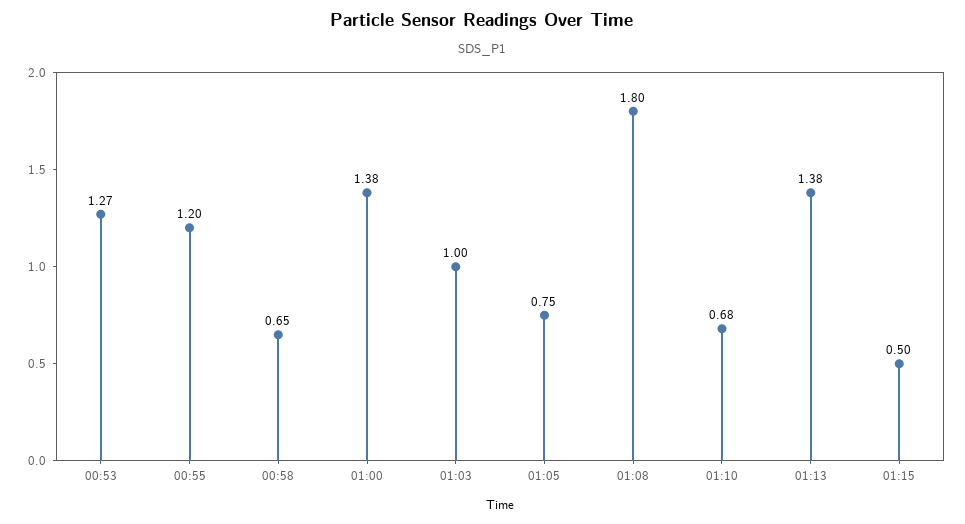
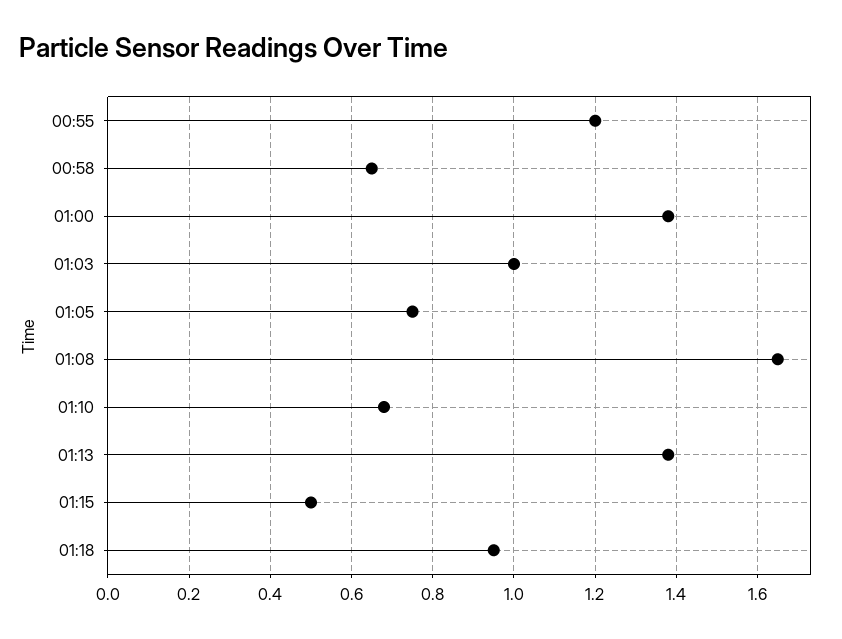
00:53: 1.27 -> none
01:08: 1.8 -> 1.65
01:18: none -> 0.95

